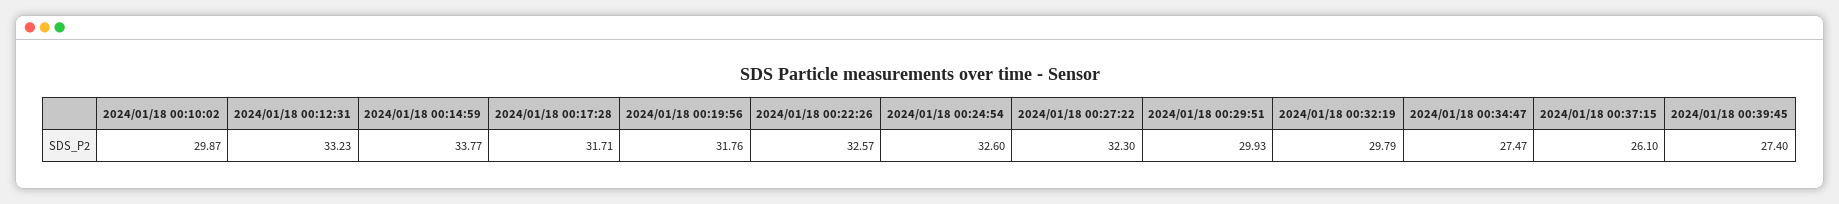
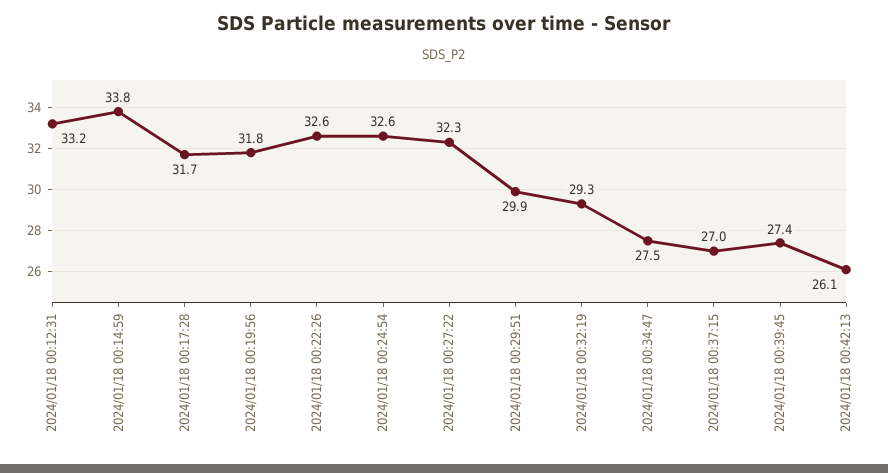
2024/01/18 00:10:02: 29.87 -> none
2024/01/18 00:32:19: 29.79 -> 29.3
2024/01/18 00:37:15: 26.1 -> 27
2024/01/18 00:42:13: none -> 26.1

